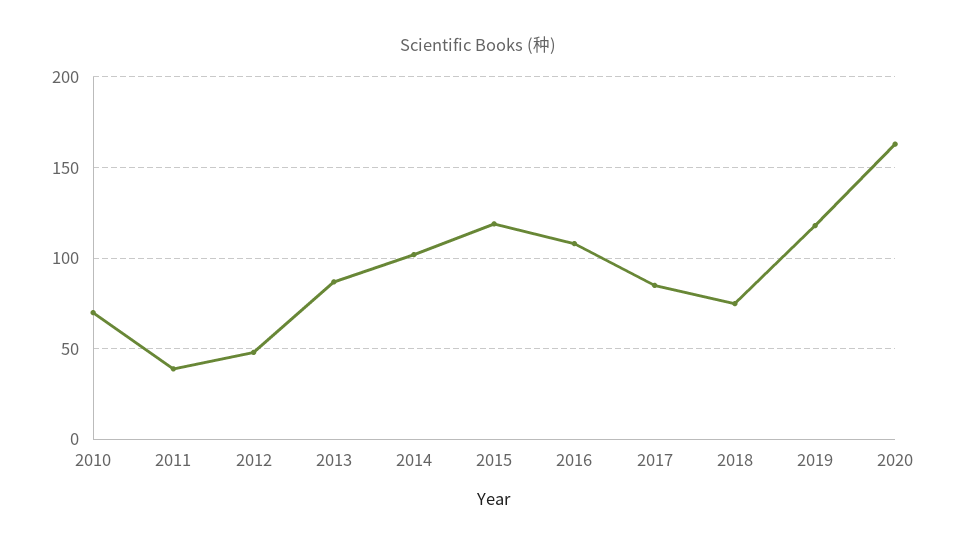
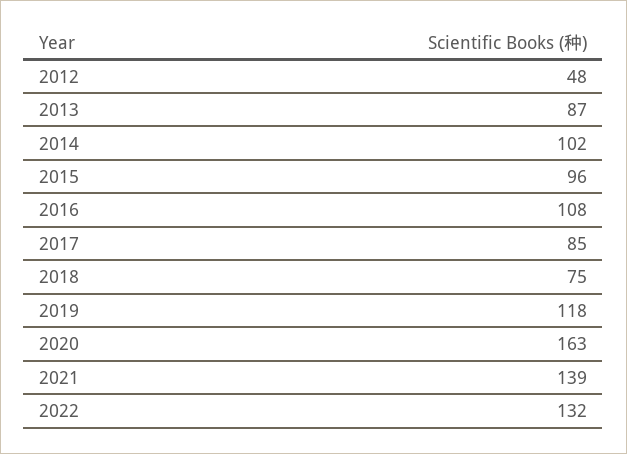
2010: 70 -> none
2011: 40 -> none
2015: 120 -> 96
2021: none -> 139
2022: none -> 132

